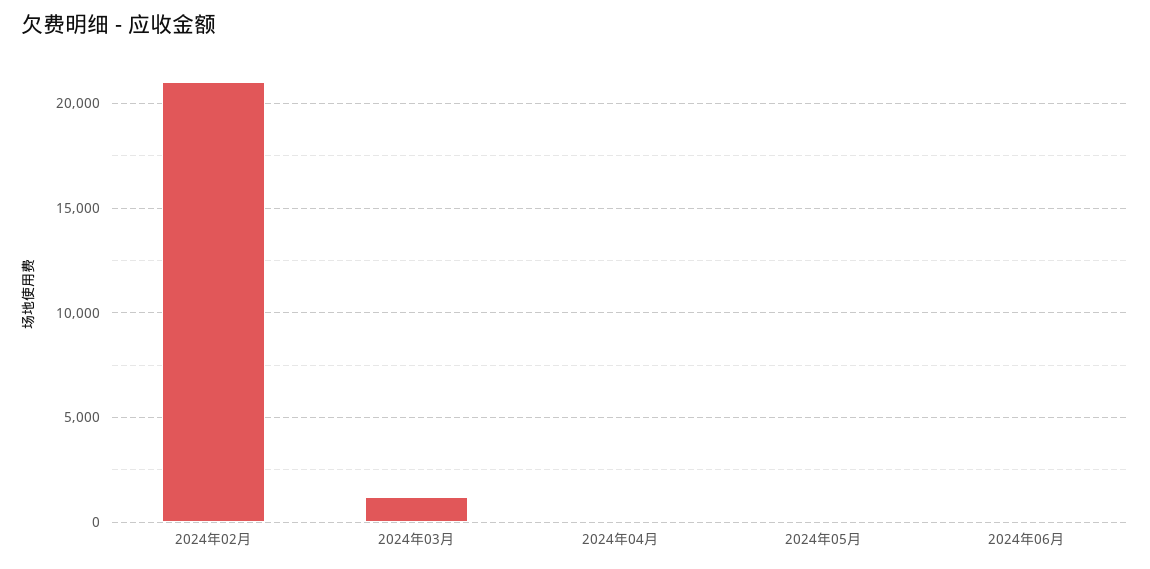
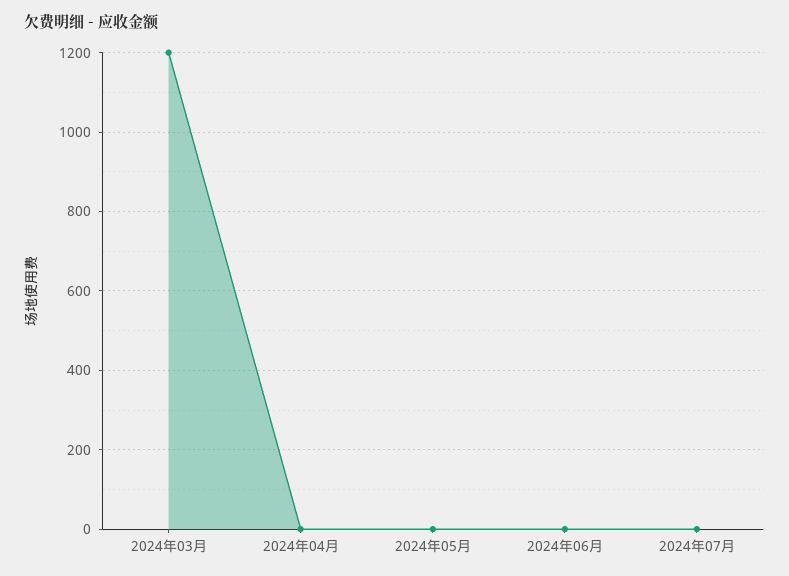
2024年02月: 21000 -> none
2024年07月: none -> 0

